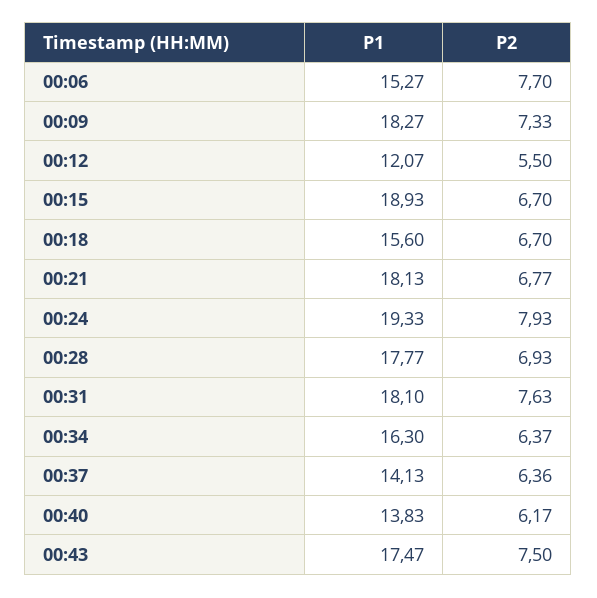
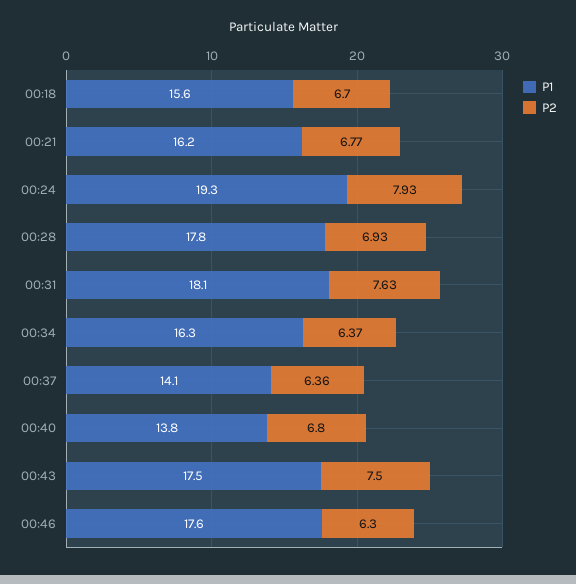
P1, 00:06: 15.27 -> none
P2, 00:06: 7.7 -> none
P1, 00:09: 18.27 -> none
P2, 00:09: 7.33 -> none
P1, 00:12: 12.07 -> none
P2, 00:12: 5.5 -> none
P1, 00:15: 18.93 -> none
P2, 00:15: 6.7 -> none
P1, 00:21: 18.13 -> 16.2
P2, 00:40: 6.17 -> 6.8
P1, 00:46: none -> 17.6
P2, 00:46: none -> 6.3

